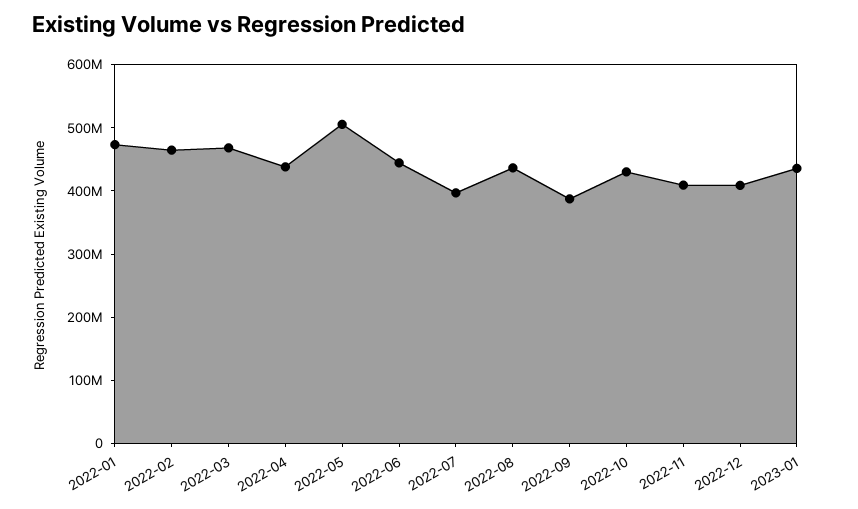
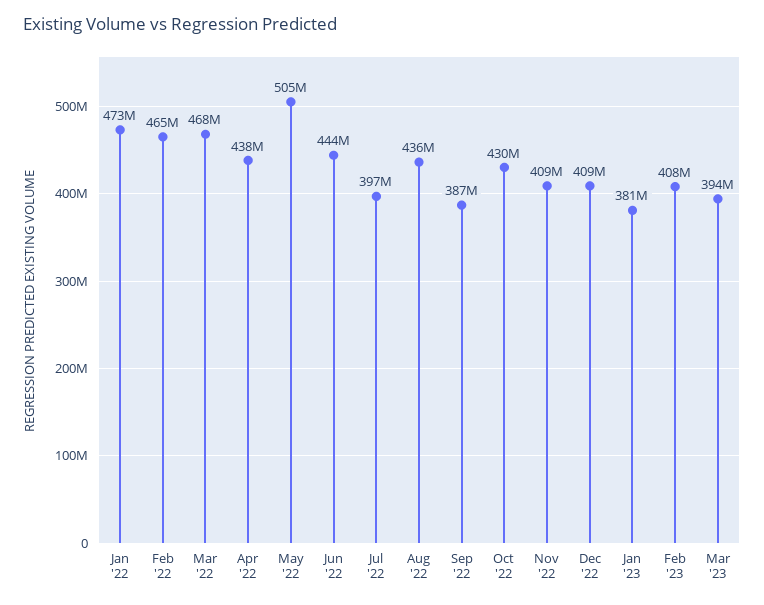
2023-01: 440000000 -> 381000000
Feb '23: none -> 408000000
Mar '23: none -> 394000000

